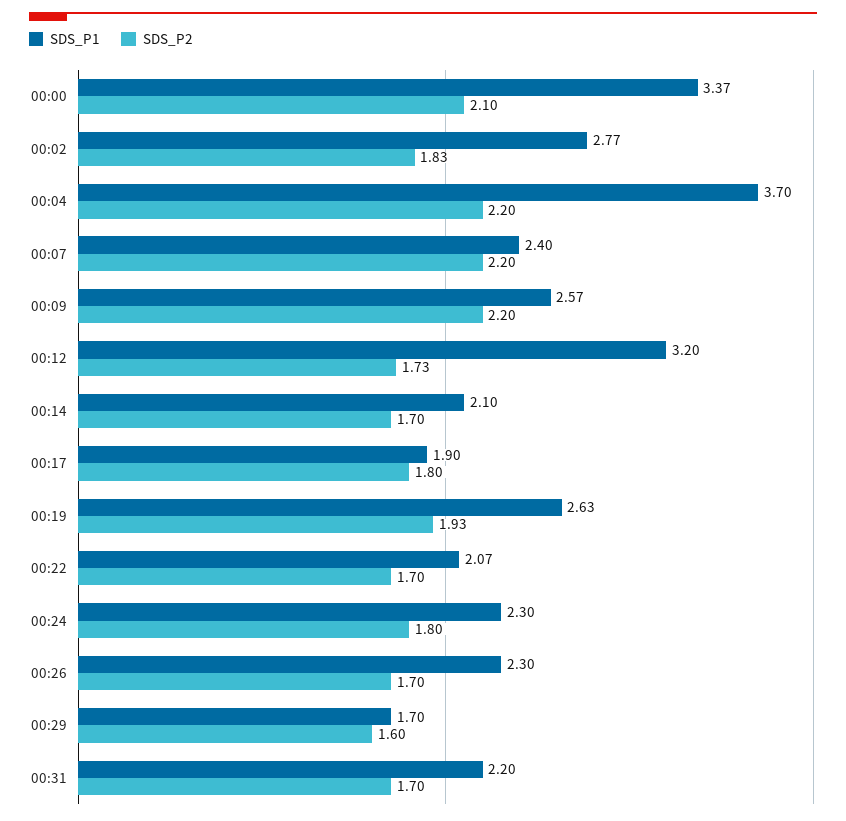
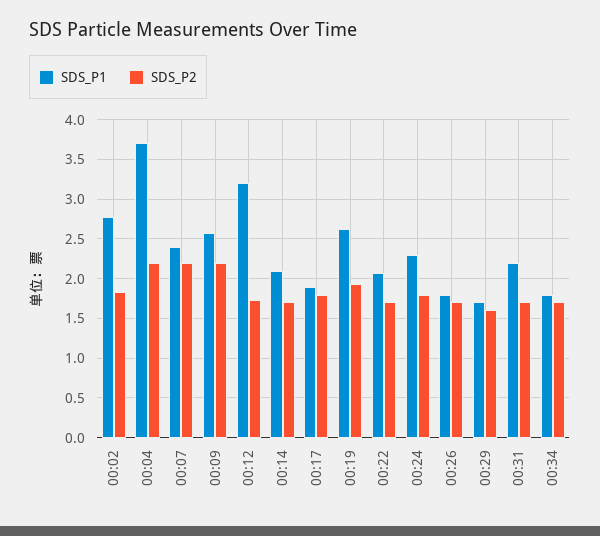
SDS_P1, 00:00: 3.37 -> none
SDS_P2, 00:00: 2.1 -> none
SDS_P1, 00:26: 2.3 -> 1.8
SDS_P1, 00:34: none -> 1.8
SDS_P2, 00:34: none -> 1.7

